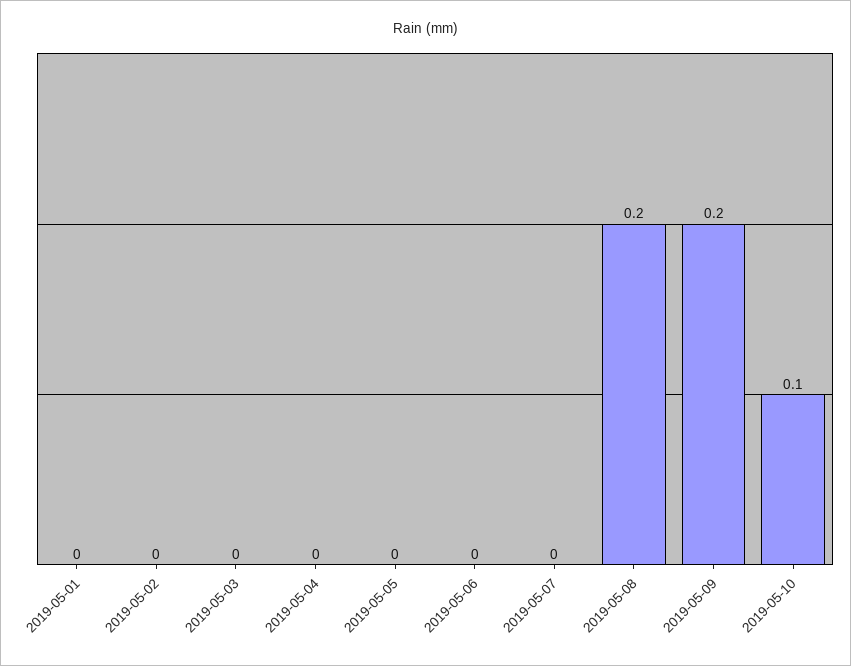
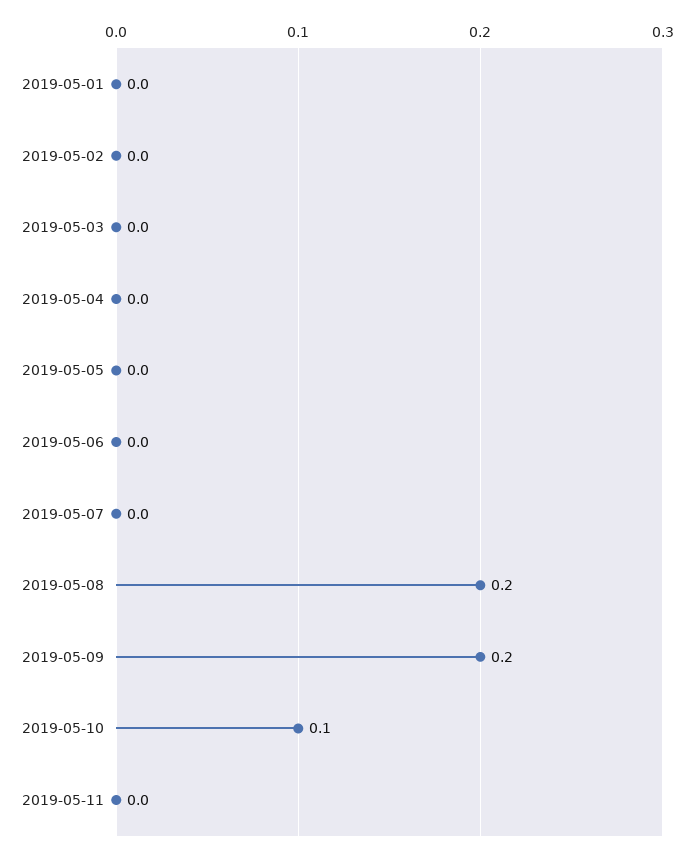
2019-05-11: none -> 0

